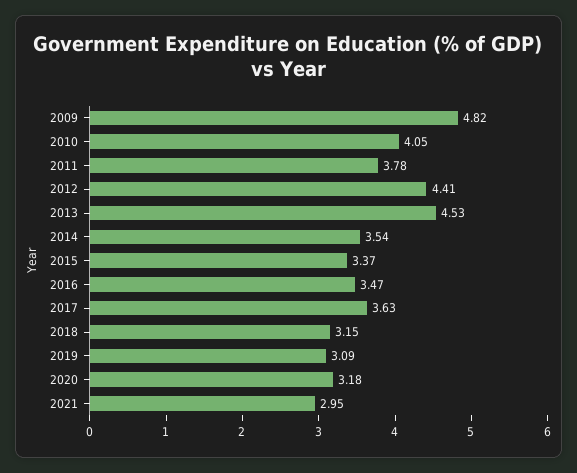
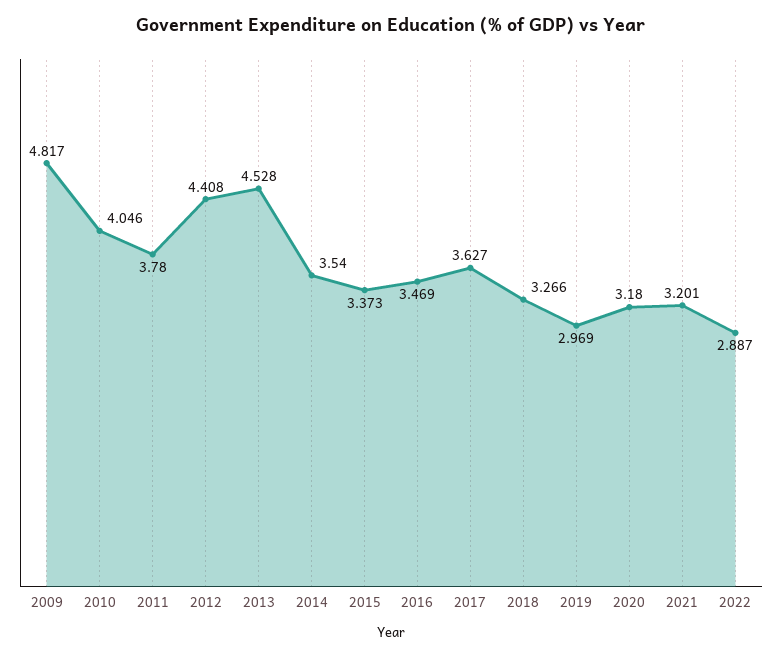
2018: 3.15 -> 3.266
2019: 3.09 -> 2.969
2021: 2.95 -> 3.201
2022: none -> 2.887

